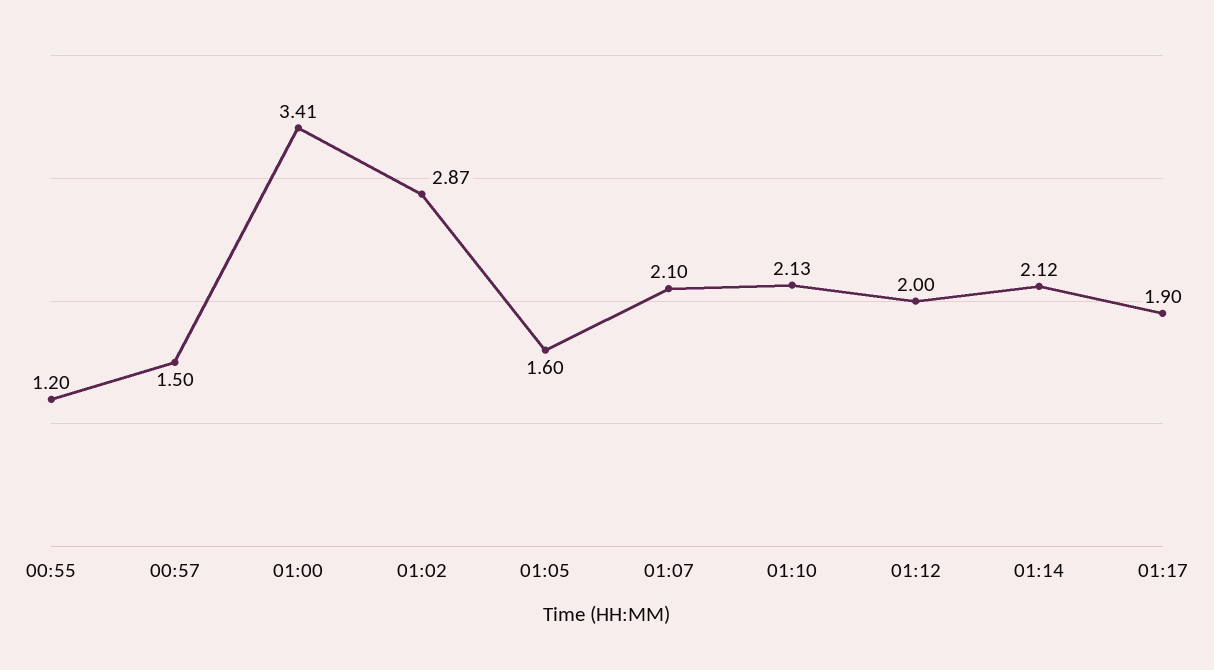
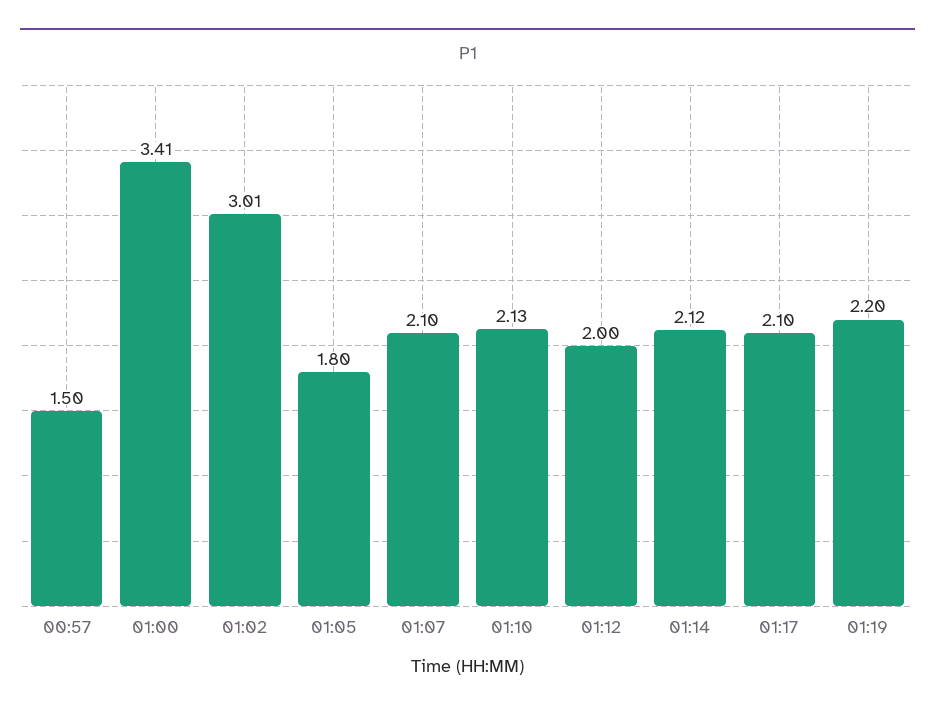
00:55: 1.2 -> none
01:02: 2.87 -> 3.01
01:05: 1.6 -> 1.8
01:17: 1.9 -> 2.1
01:19: none -> 2.2

